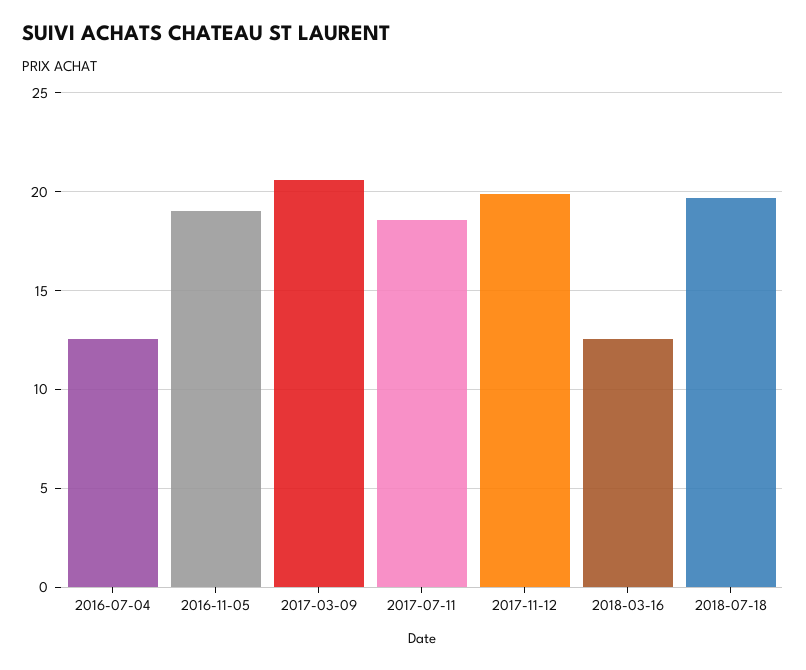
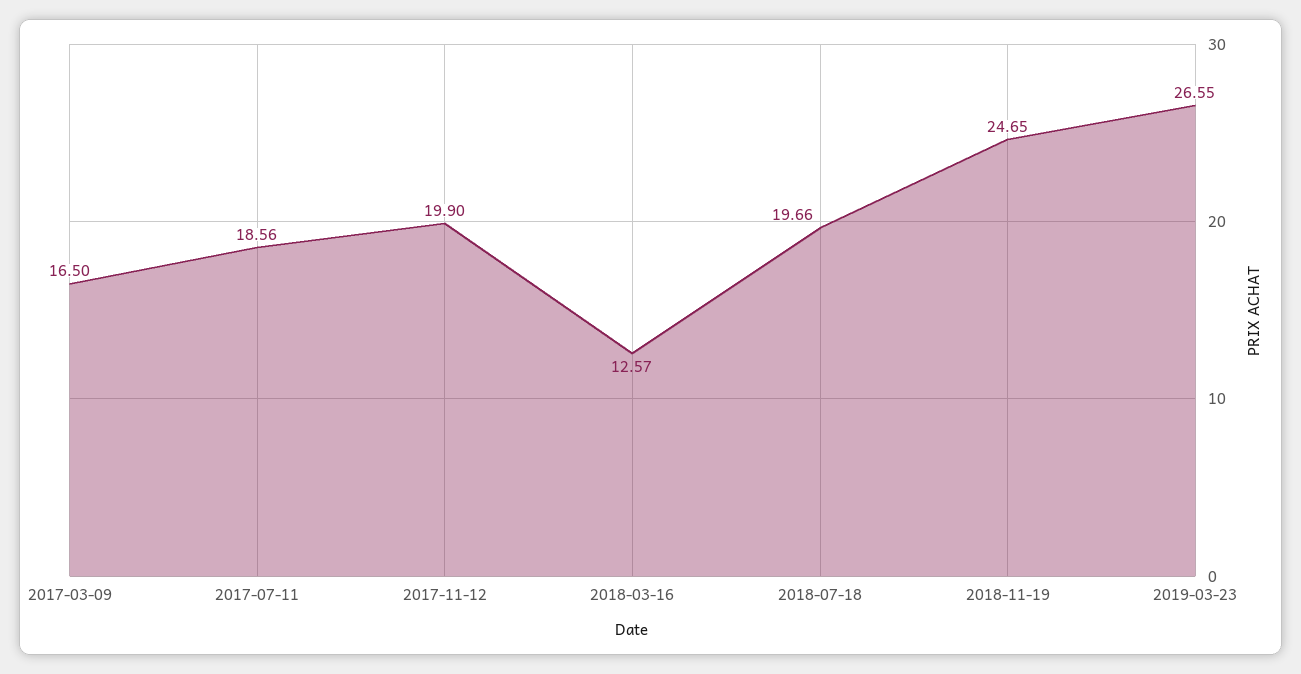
2016-07-04: 12.5 -> none
2016-11-05: 19 -> none
2017-03-09: 20.5 -> 16.5
2018-11-19: none -> 24.65
2019-03-23: none -> 26.55

